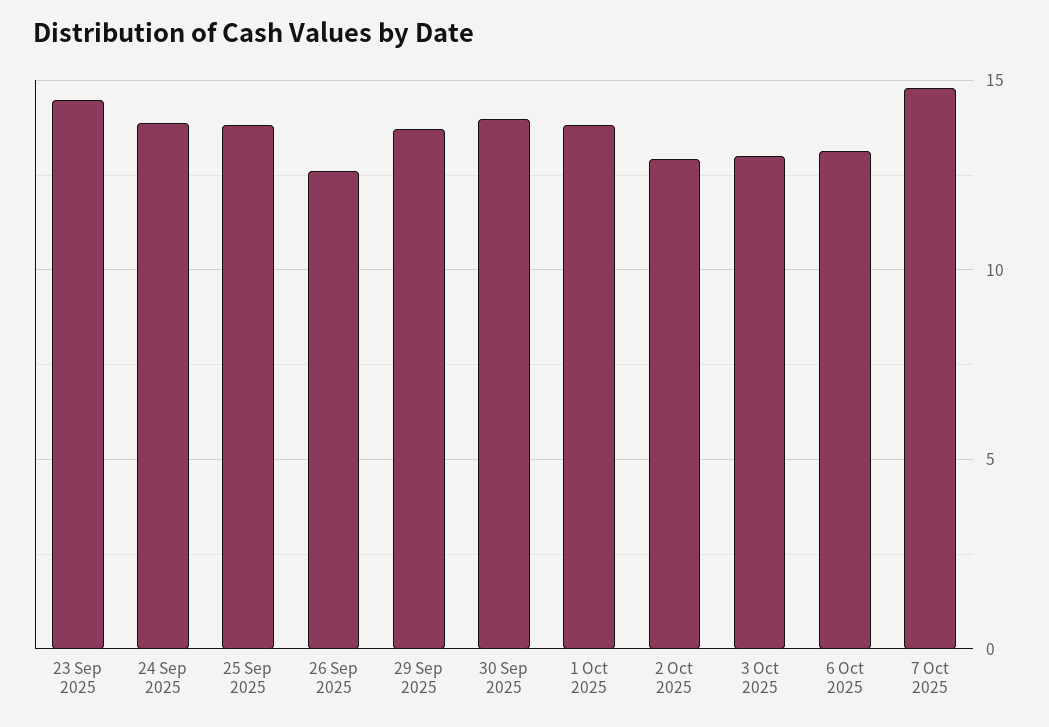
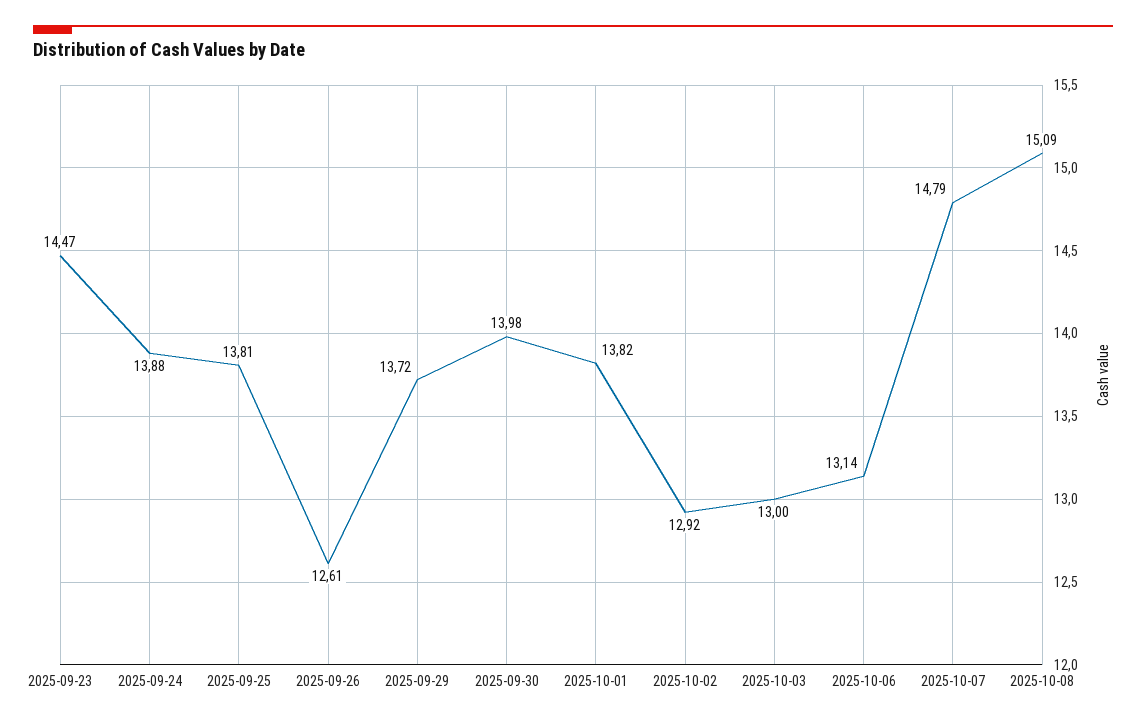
2025-10-08: none -> 15.09

